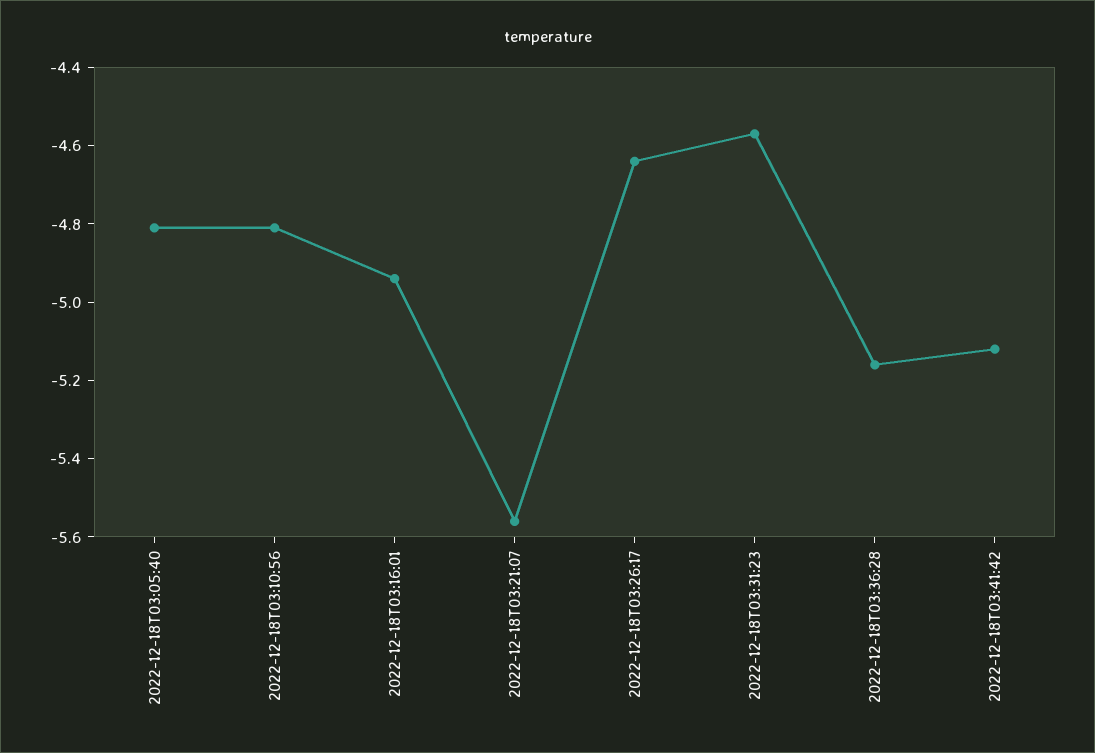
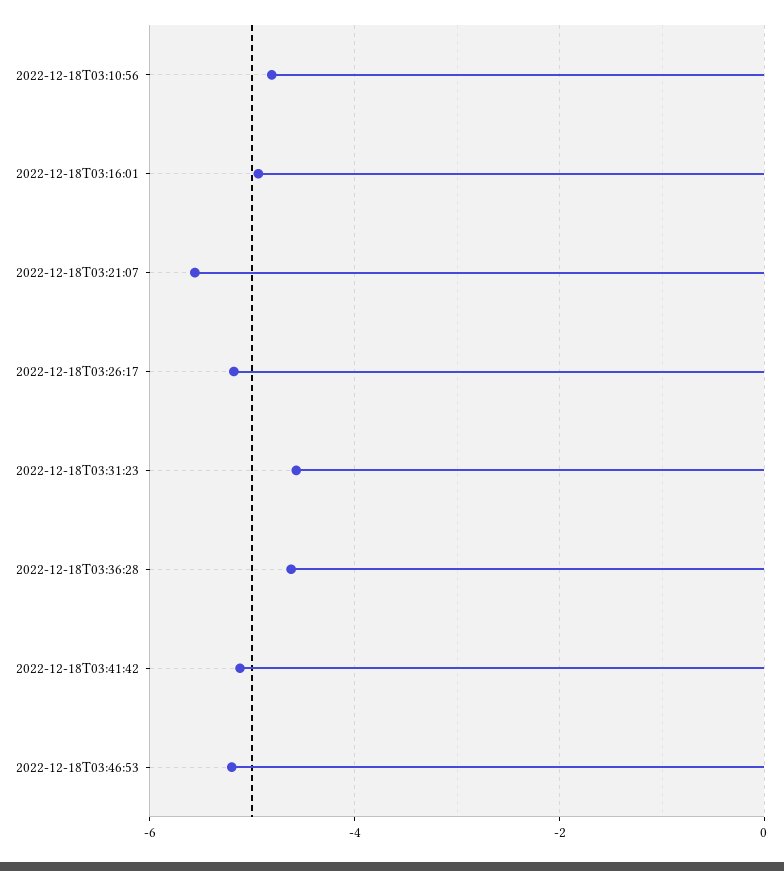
2022-12-18T03:05:40: -4.8 -> none
2022-12-18T03:26:17: -4.65 -> -5.2
2022-12-18T03:36:28: -5.15 -> -4.6
2022-12-18T03:46:53: none -> -5.2

